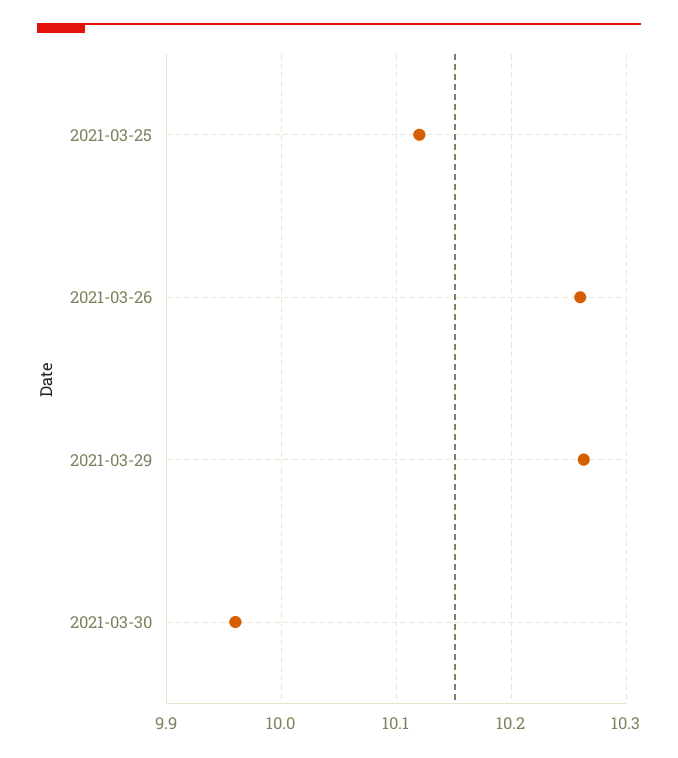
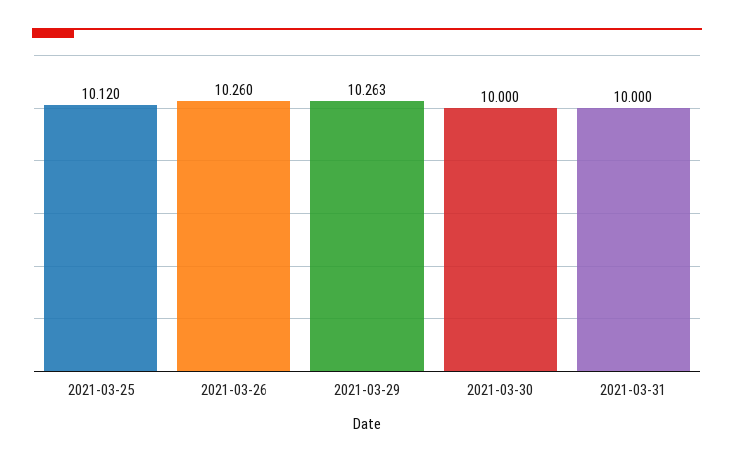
2021-03-30: 9.96 -> 10
2021-03-31: none -> 10

